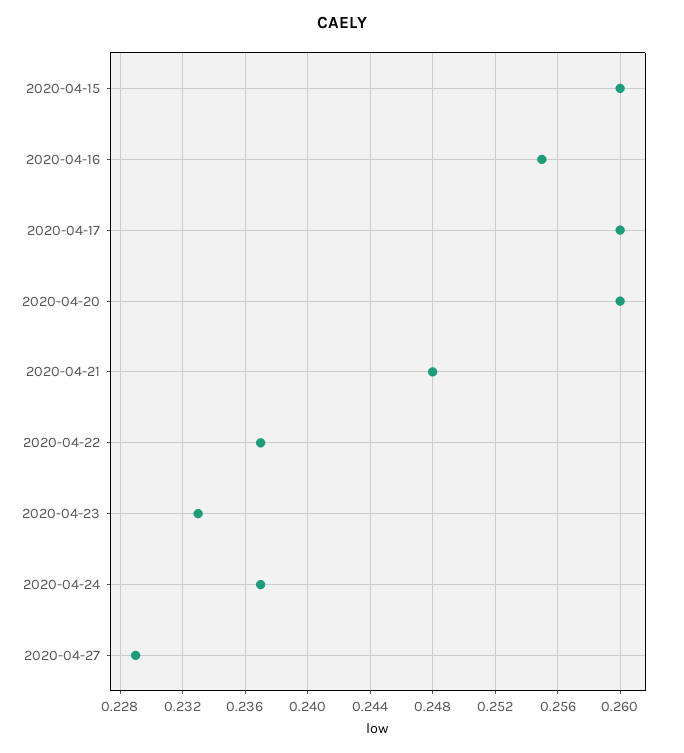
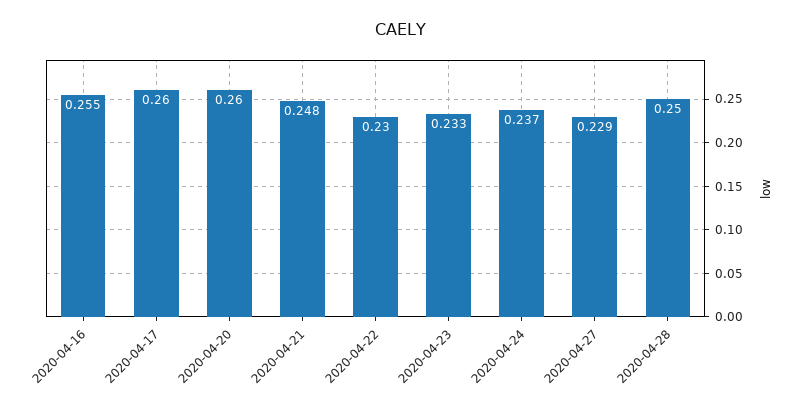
2020-04-15: 0.26 -> none
2020-04-22: 0.237 -> 0.23
2020-04-28: none -> 0.25

